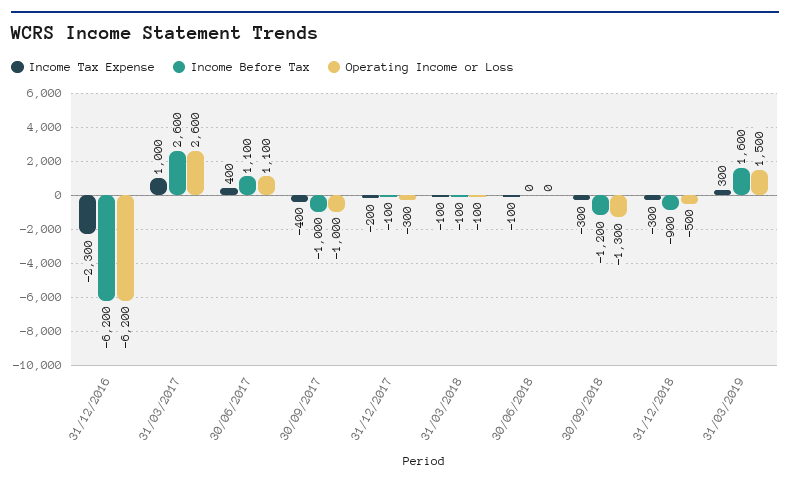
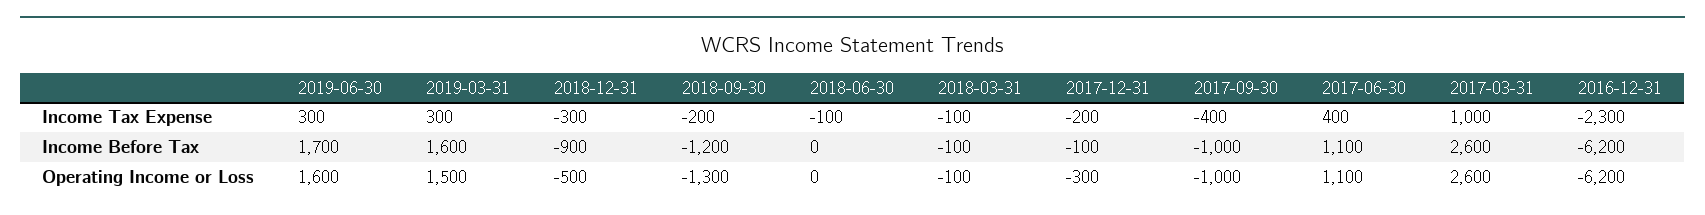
Income Tax Expense, 30/09/2018: -300 -> -200
Income Tax Expense, 2019-06-30: none -> 300
Income Before Tax, 2019-06-30: none -> 1700
Operating Income or Loss, 2019-06-30: none -> 1600

